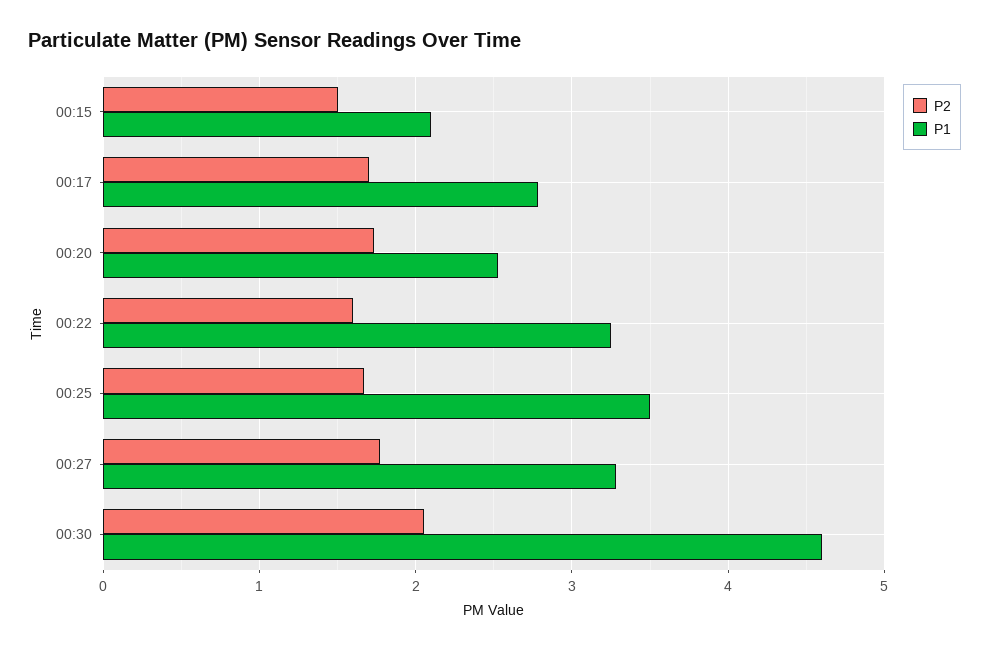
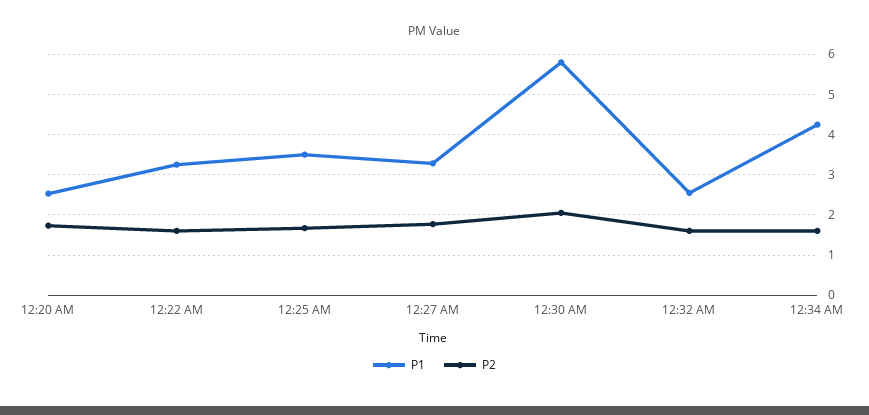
P2, 00:15: 1.5 -> none
P1, 00:15: 2.1 -> none
P2, 00:17: 1.7 -> none
P1, 00:17: 2.8 -> none
P1, 00:30: 4.6 -> 5.8
P1, 12:32 AM: none -> 2.6
P2, 12:32 AM: none -> 1.6
P1, 12:34 AM: none -> 4.2
P2, 12:34 AM: none -> 1.6

